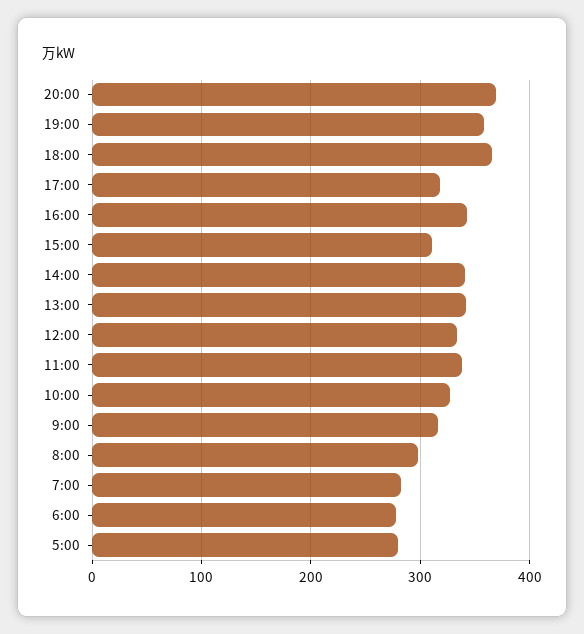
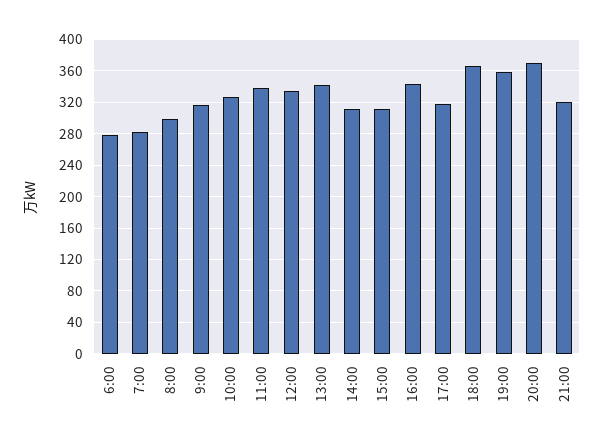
14:00: 340 -> 310
5:00: 280 -> none
21:00: none -> 320

